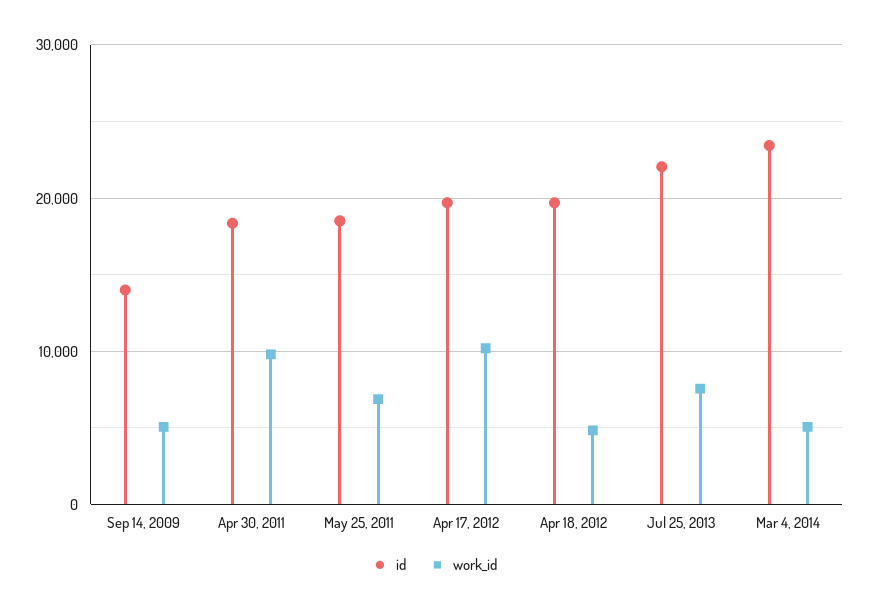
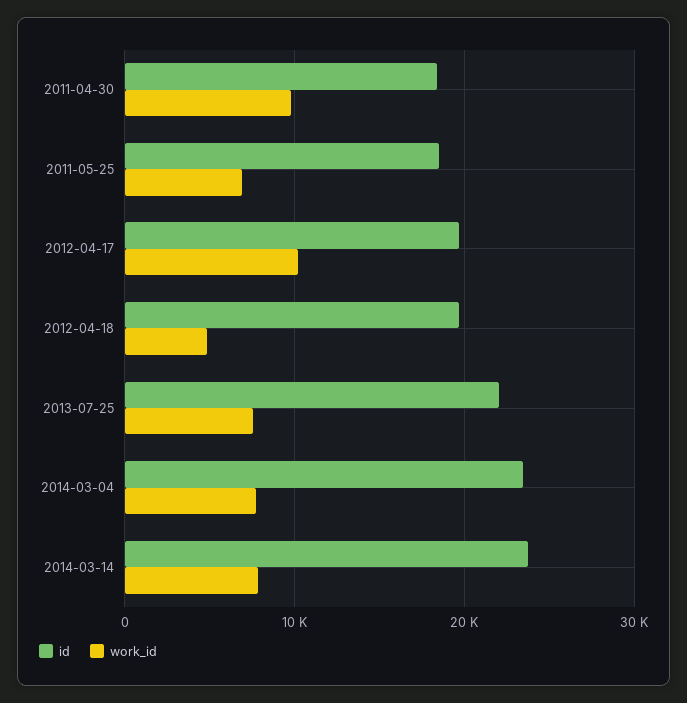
id, Sep 14, 2009: 14000 -> none
work_id, Sep 14, 2009: 5000 -> none
work_id, Mar 4, 2014: 5000 -> 8000
id, 2014-03-14: none -> 24000
work_id, 2014-03-14: none -> 8000

